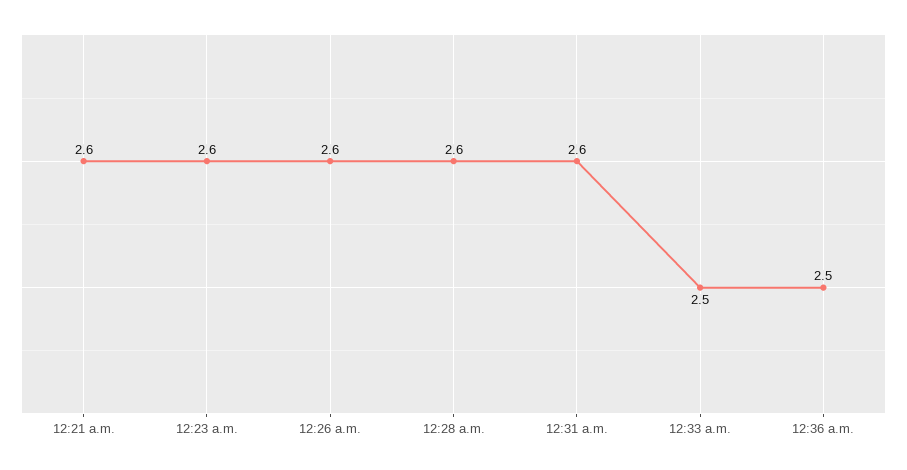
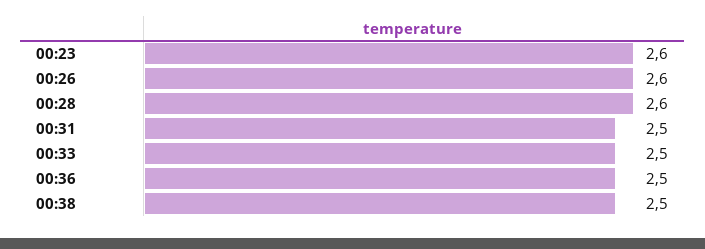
12:21 a.m.: 2.6 -> none
12:31 a.m.: 2.6 -> 2.5
00:38: none -> 2.5

